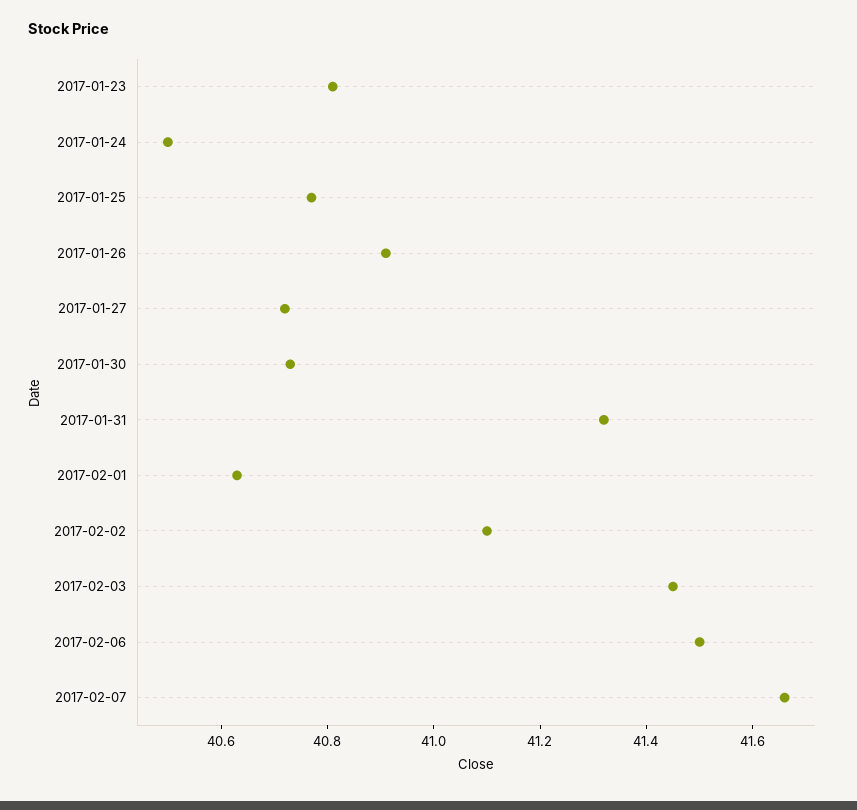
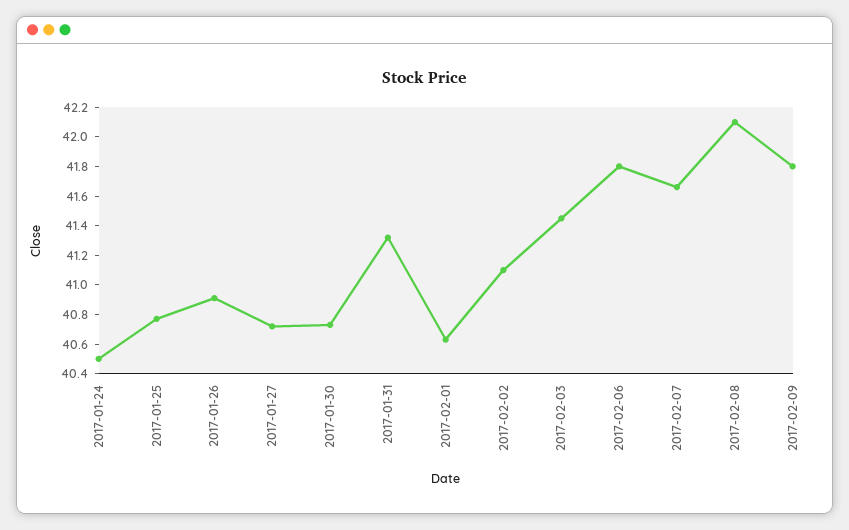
2017-01-23: 40.8 -> none
2017-02-06: 41.5 -> 41.8
2017-02-08: none -> 42.1
2017-02-09: none -> 41.8

